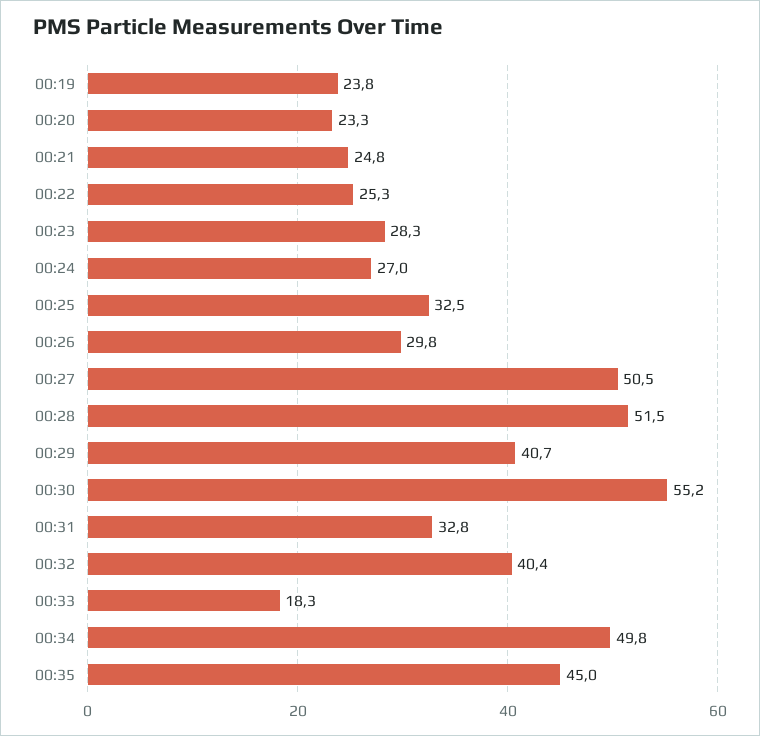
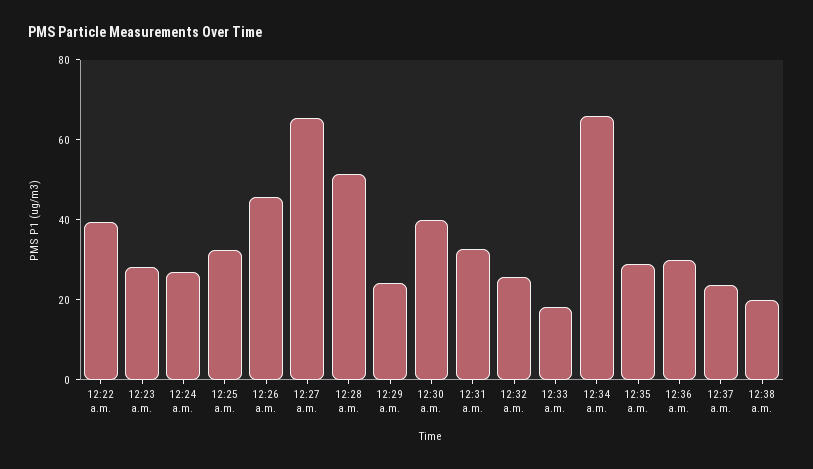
00:19: 23.8 -> none
00:20: 23.3 -> none
00:21: 24.8 -> none
00:22: 25.3 -> 40
00:26: 29.8 -> 45
00:27: 50.5 -> 65
00:29: 40.7 -> 25
00:30: 55.2 -> 40
00:32: 40.4 -> 25
00:34: 49.8 -> 65
00:35: 45 -> 30
12:36 a.m.: none -> 30
12:37 a.m.: none -> 25
12:38 a.m.: none -> 20

